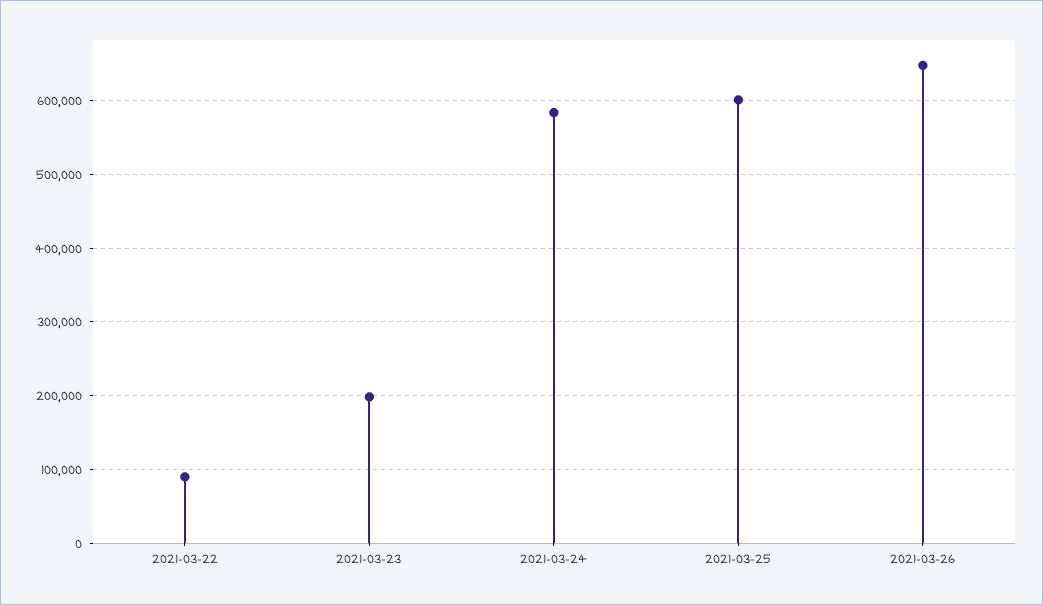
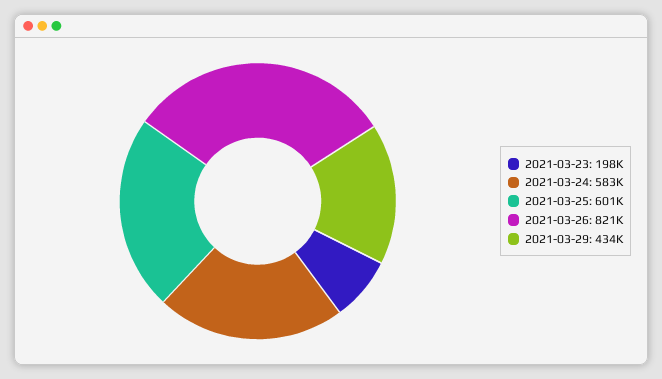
2021-03-22: 90000 -> none
2021-03-26: 650000 -> 821000
2021-03-29: none -> 434000

